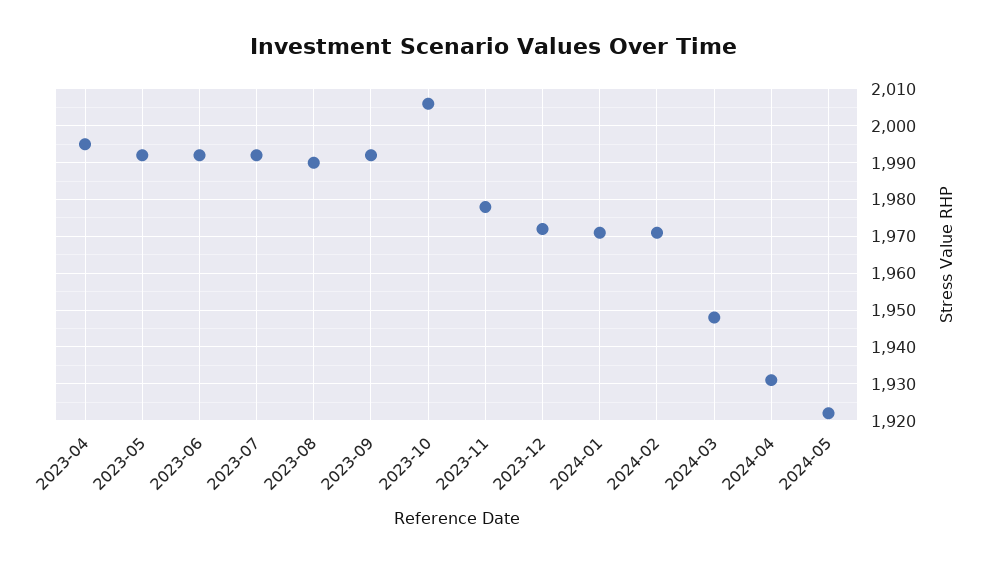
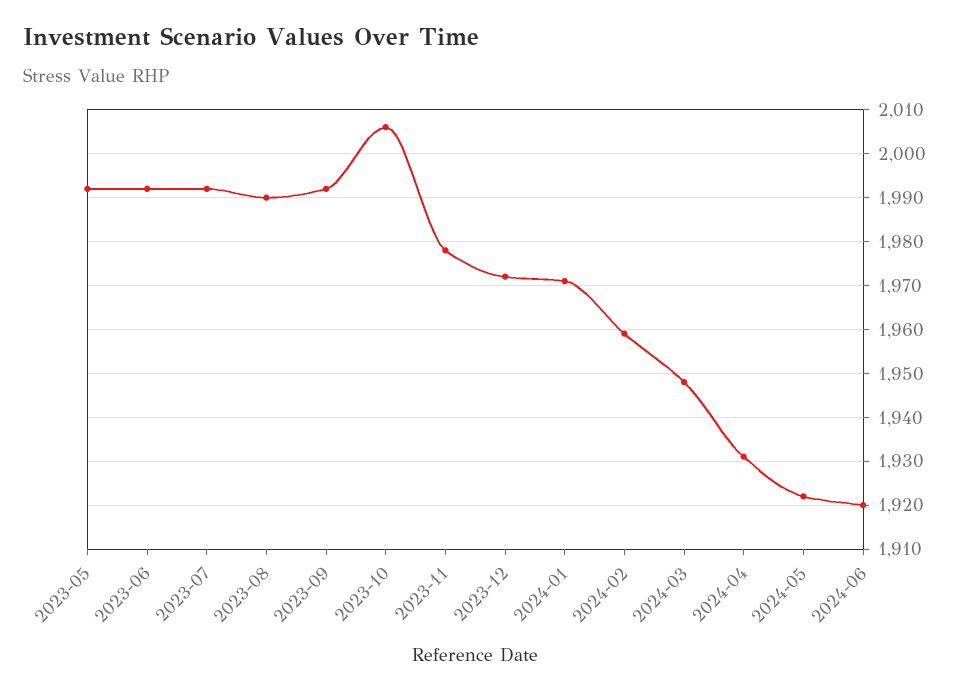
2023-04: 1995 -> none
2024-02: 1970 -> 1960
2024-06: none -> 1920

